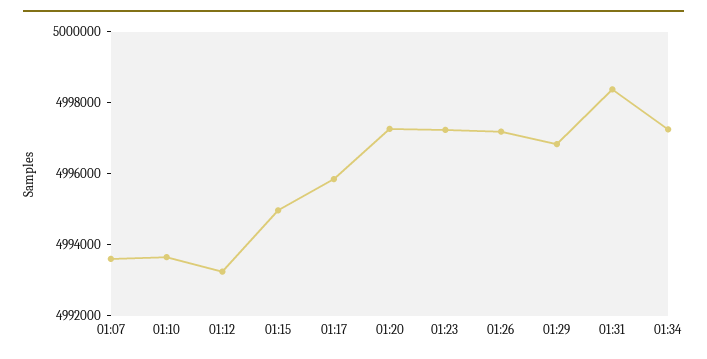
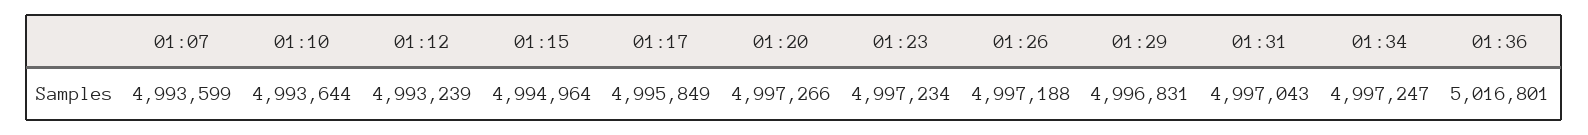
01:31: 4998500 -> 4997043
01:36: none -> 5016801

